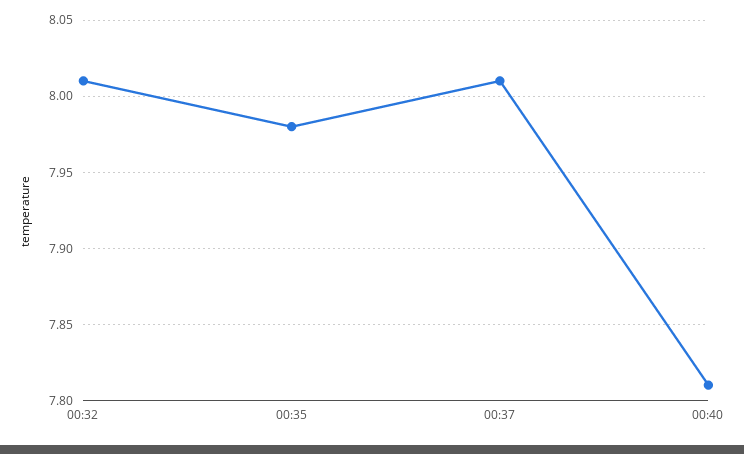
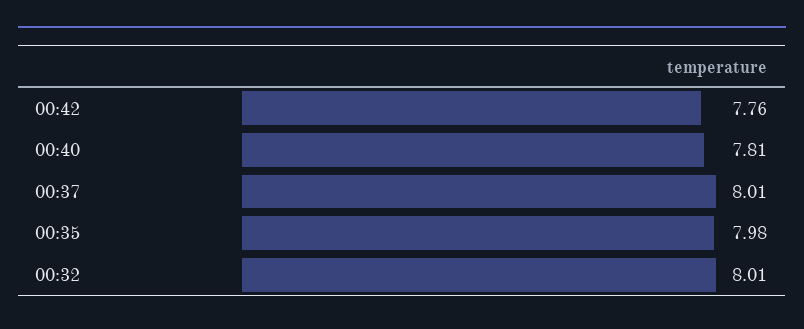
00:42: none -> 7.76

